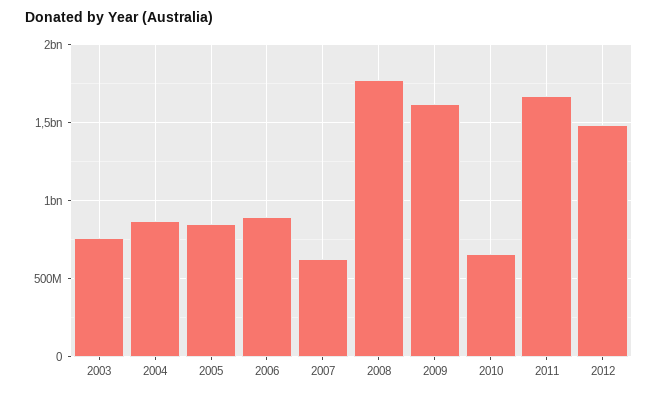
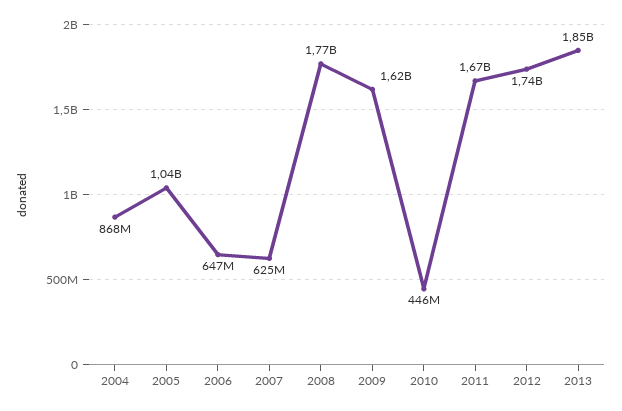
2003: 750000000 -> none
2005: 850000000 -> 1040000000
2006: 900000000 -> 647000000
2010: 650000000 -> 446000000
2012: 1500000000 -> 1740000000
2013: none -> 1850000000

